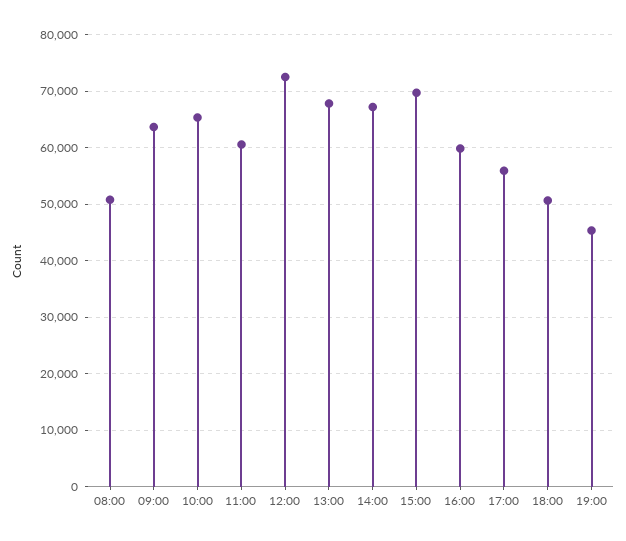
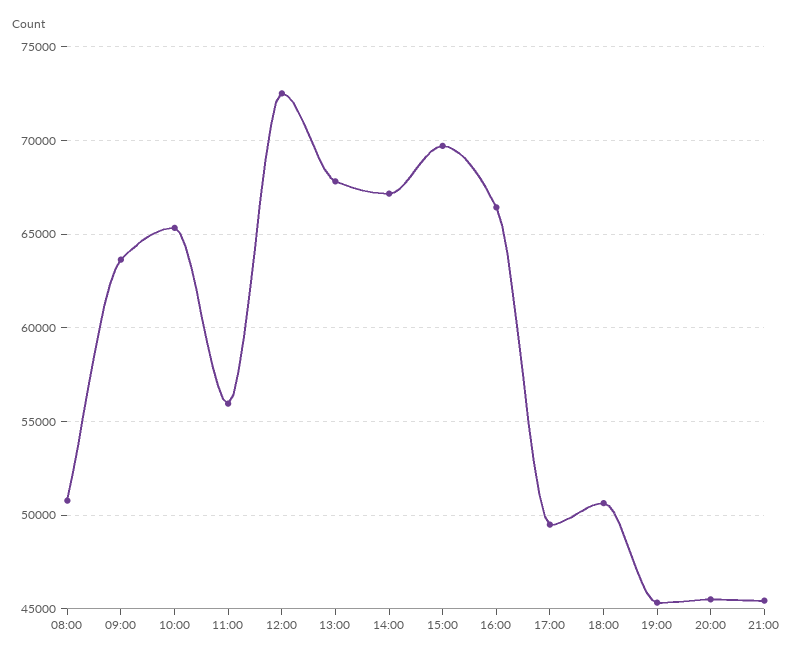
11:00: 60000 -> 56000
16:00: 60000 -> 66500
17:00: 56000 -> 49500
20:00: none -> 45500
21:00: none -> 45500

